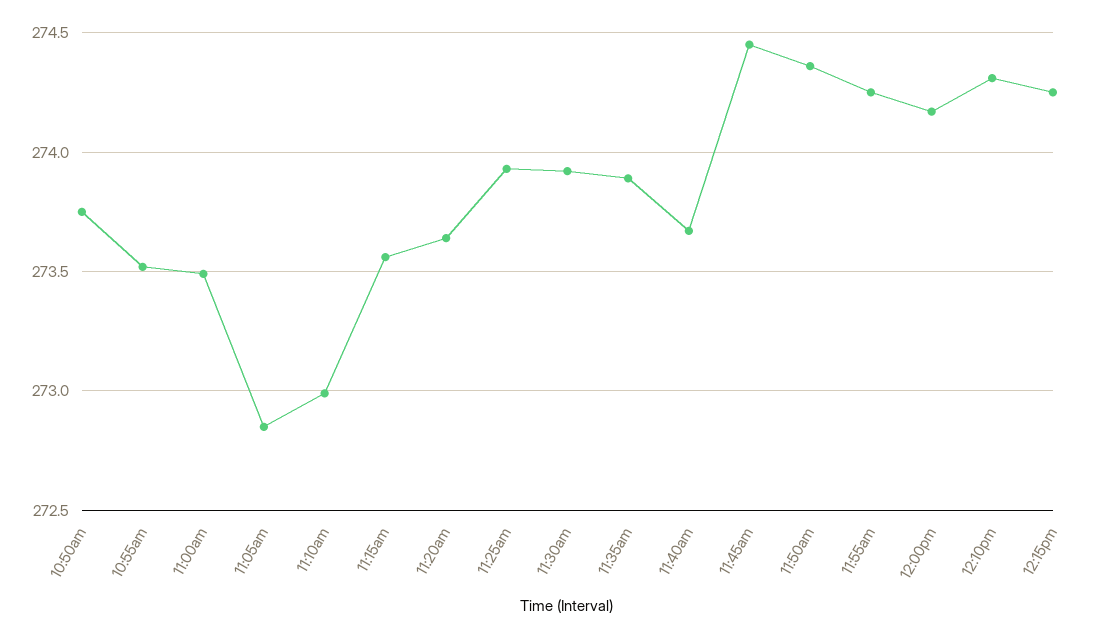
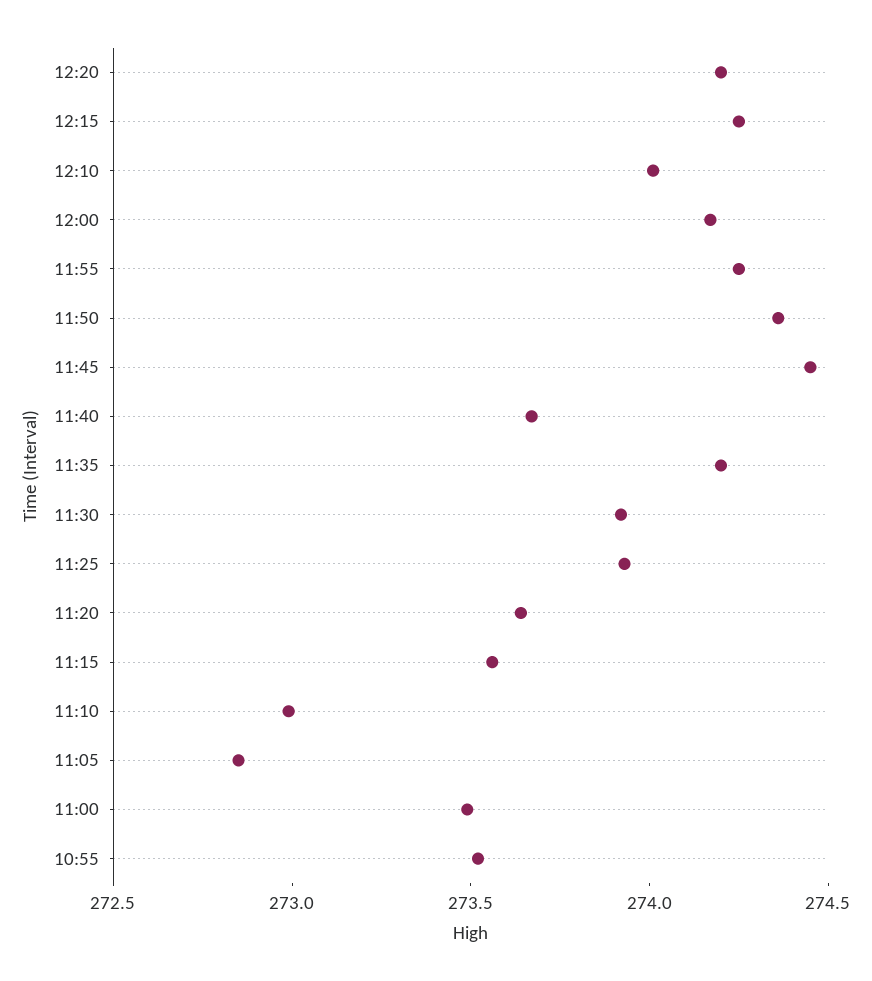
10:50am: 273.75 -> none
11:35am: 273.9 -> 274.2
12:10pm: 274.3 -> 274
12:20: none -> 274.2

